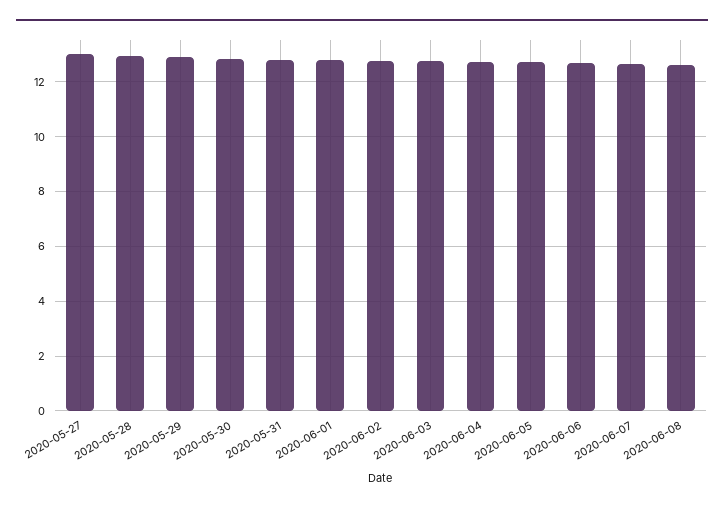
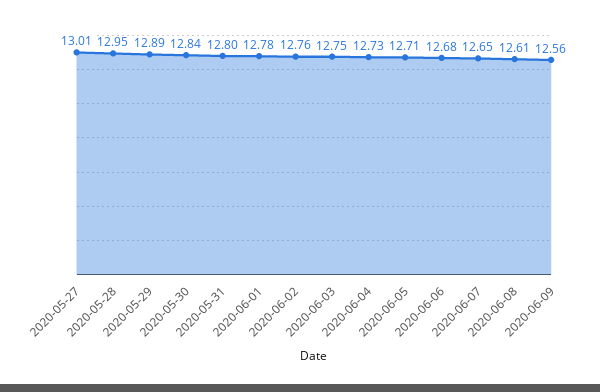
2020-06-09: none -> 12.56

